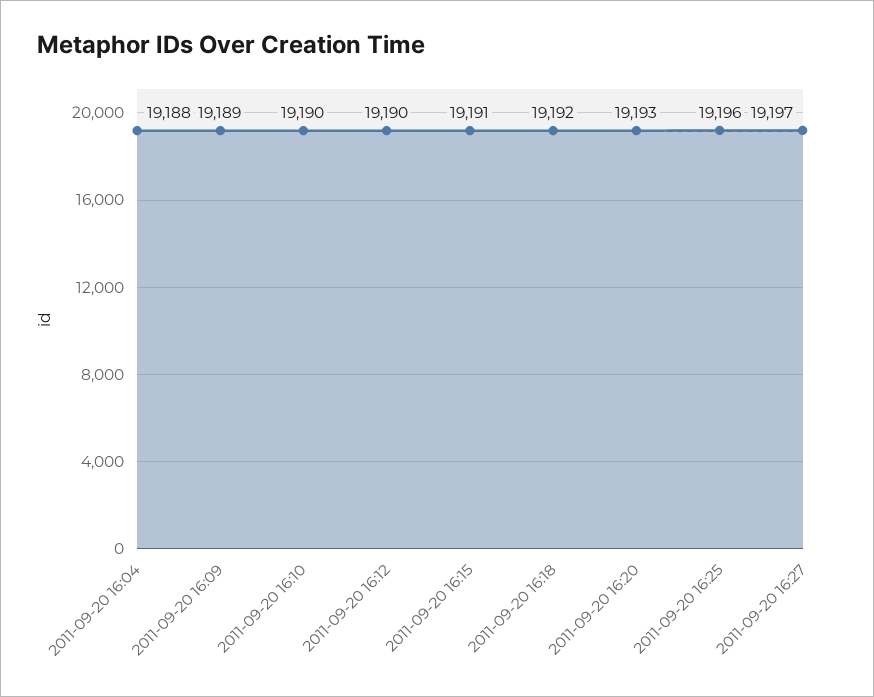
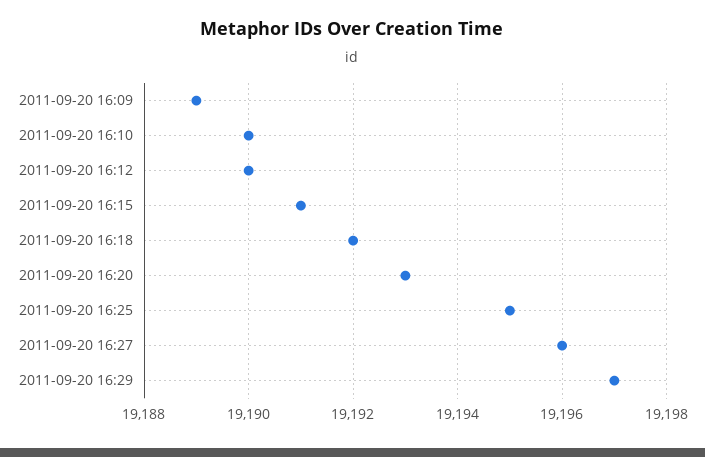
2011-09-20 16:04: 19188 -> none
2011-09-20 16:25: 19196 -> 19195
2011-09-20 16:27: 19197 -> 19196
2011-09-20 16:29: none -> 19197

